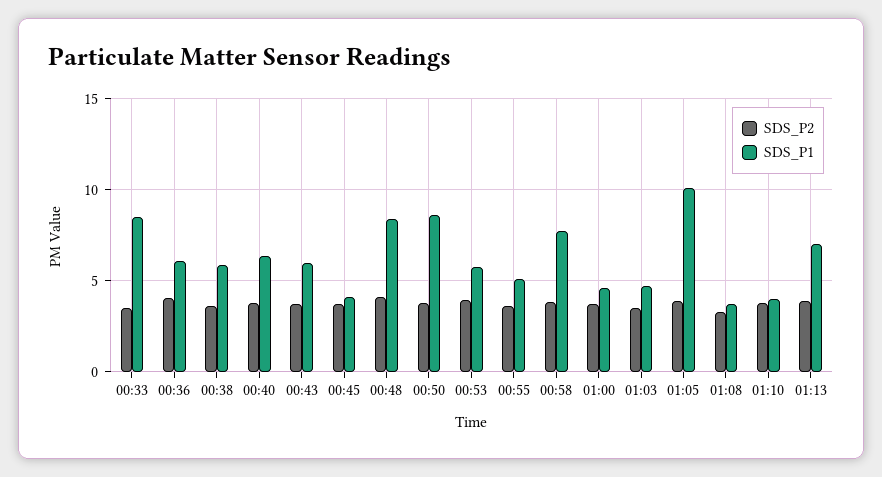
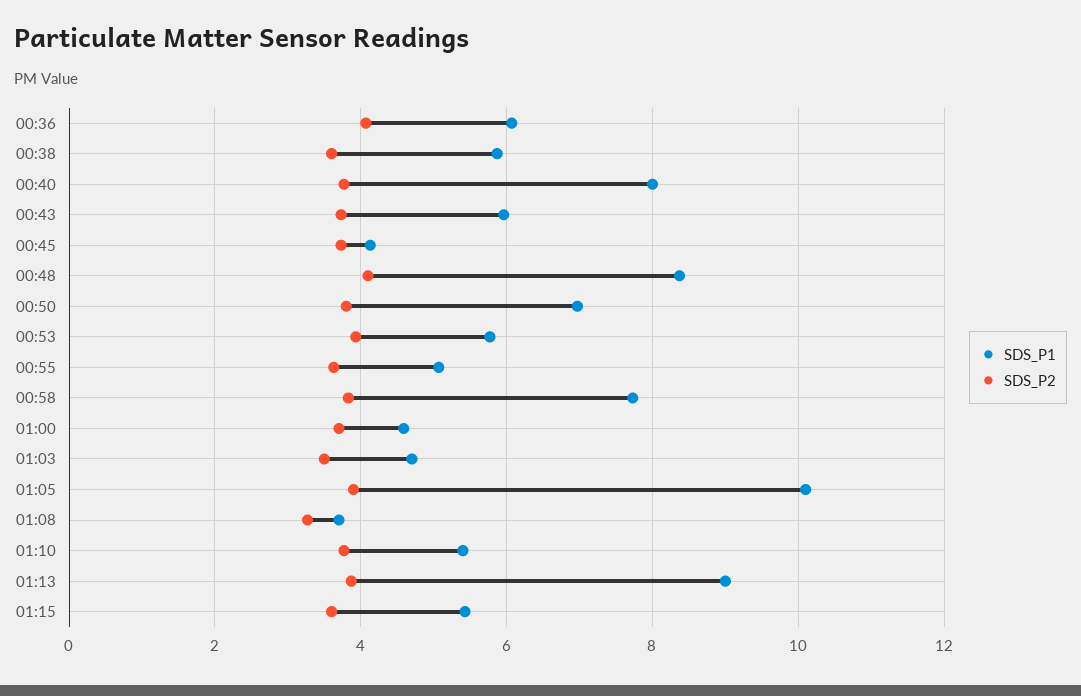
SDS_P2, 00:33: 3.5 -> none
SDS_P1, 00:33: 8.5 -> none
SDS_P1, 00:40: 6.5 -> 8
SDS_P1, 00:50: 8.5 -> 7
SDS_P1, 01:10: 4 -> 5.4
SDS_P1, 01:13: 7 -> 9
SDS_P1, 01:15: none -> 5.4
SDS_P2, 01:15: none -> 3.6

